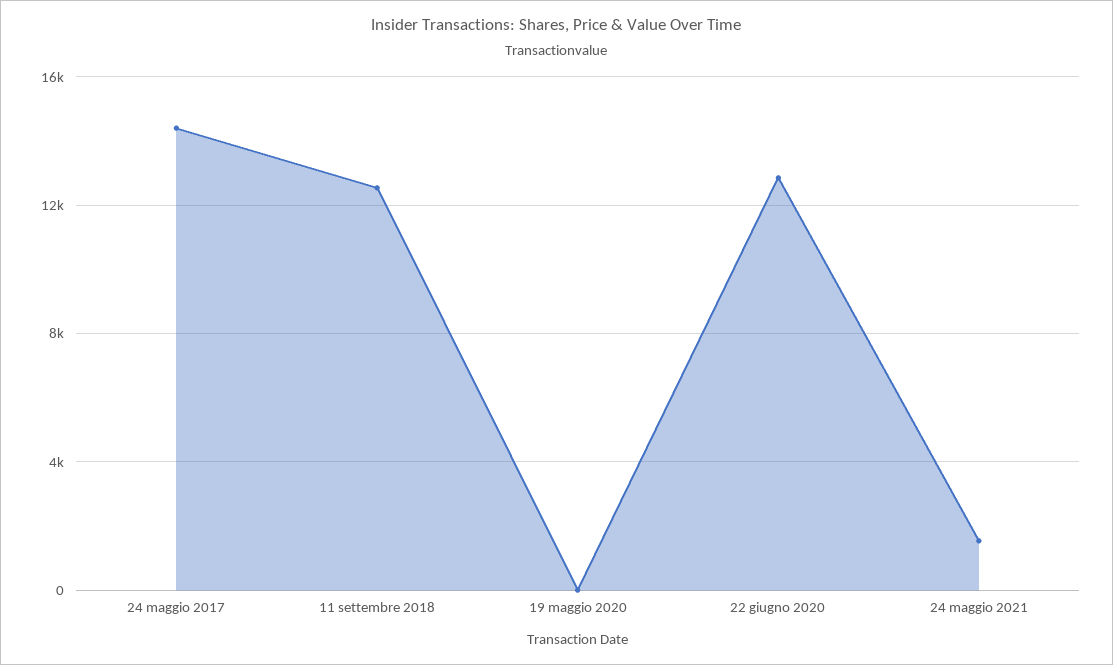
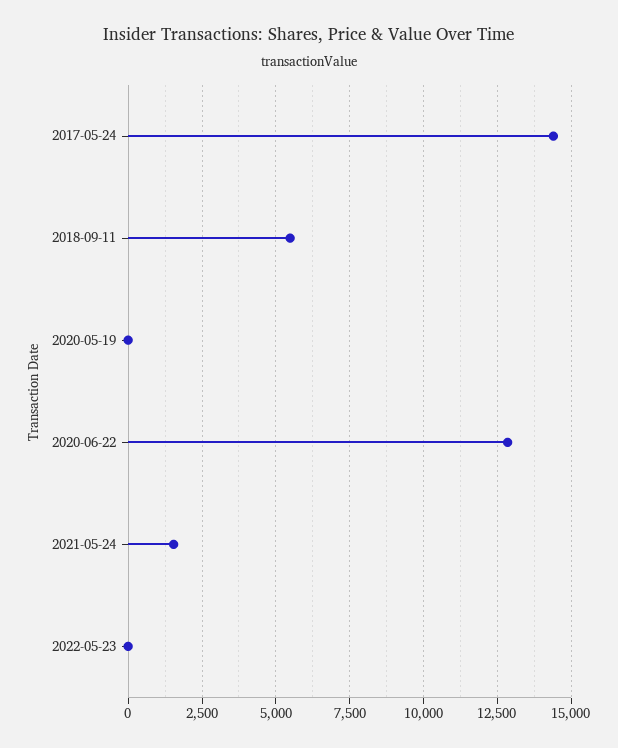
11 settembre 2018: 12500 -> 5500
2022-05-23: none -> 0

